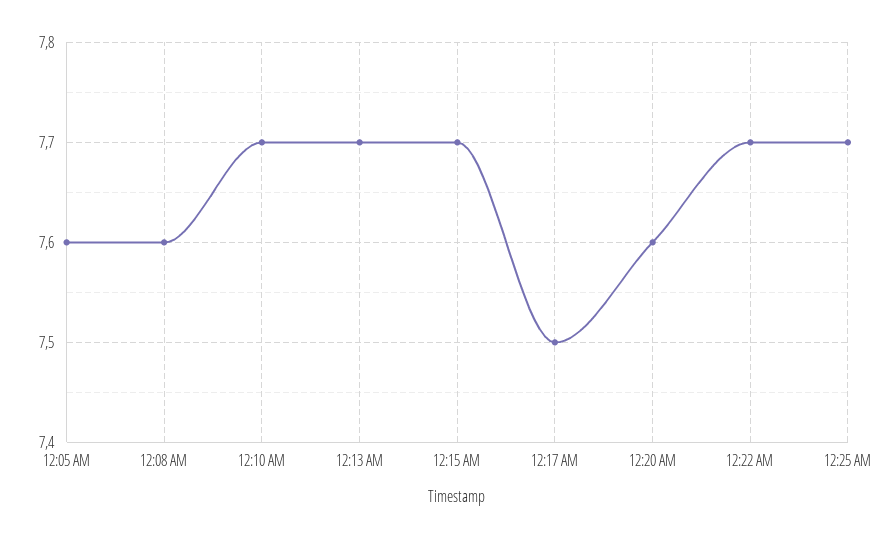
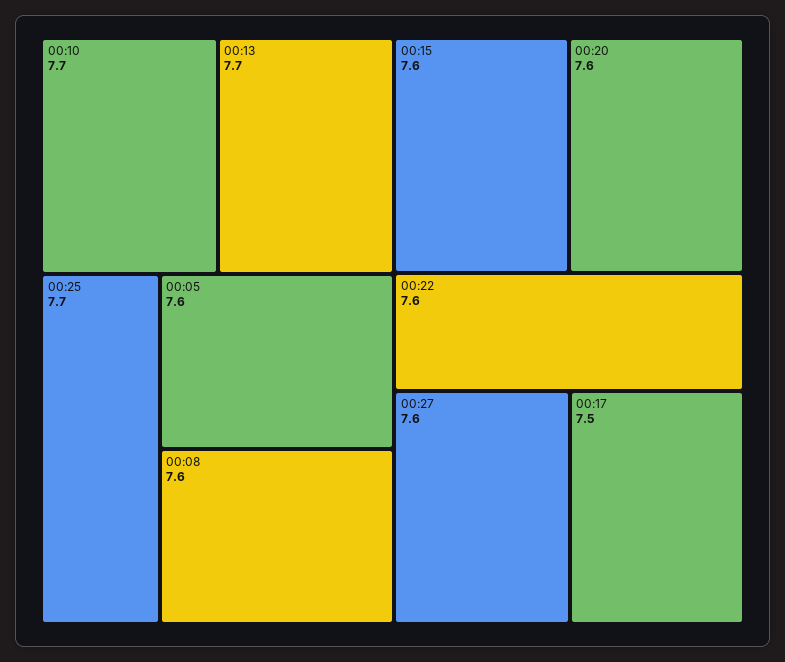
12:15 AM: 7.7 -> 7.6
12:22 AM: 7.7 -> 7.6
00:27: none -> 7.6

